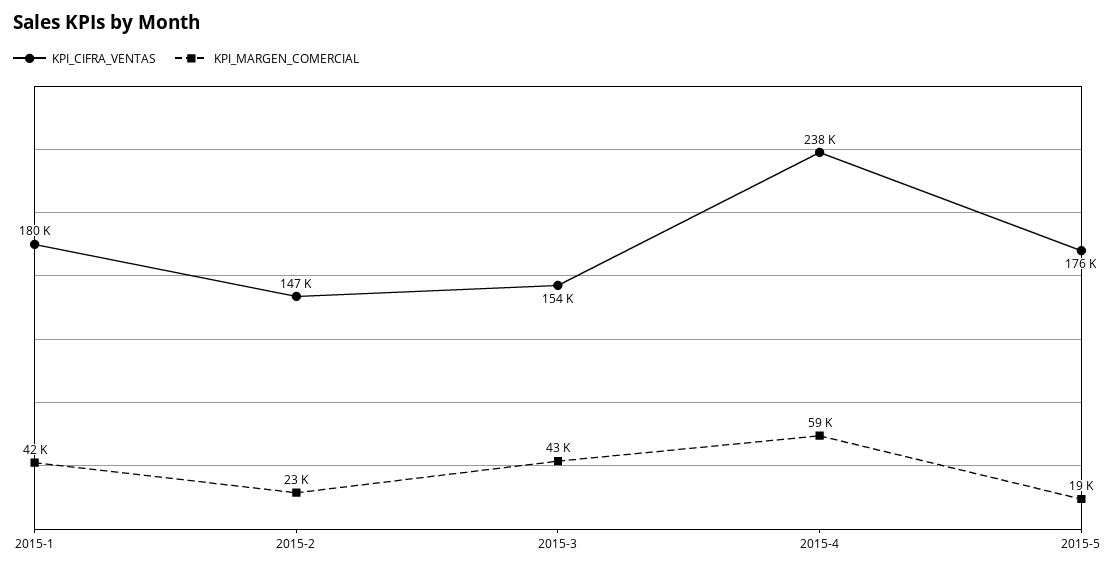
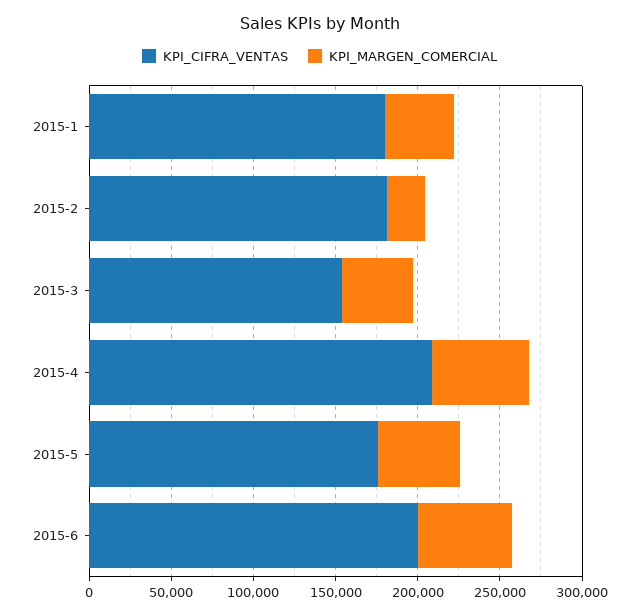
KPI_CIFRA_VENTAS, 2015-2: 147000 -> 180000
KPI_CIFRA_VENTAS, 2015-4: 238000 -> 210000
KPI_MARGEN_COMERCIAL, 2015-5: 19000 -> 50000
KPI_CIFRA_VENTAS, 2015-6: none -> 200000
KPI_MARGEN_COMERCIAL, 2015-6: none -> 60000

